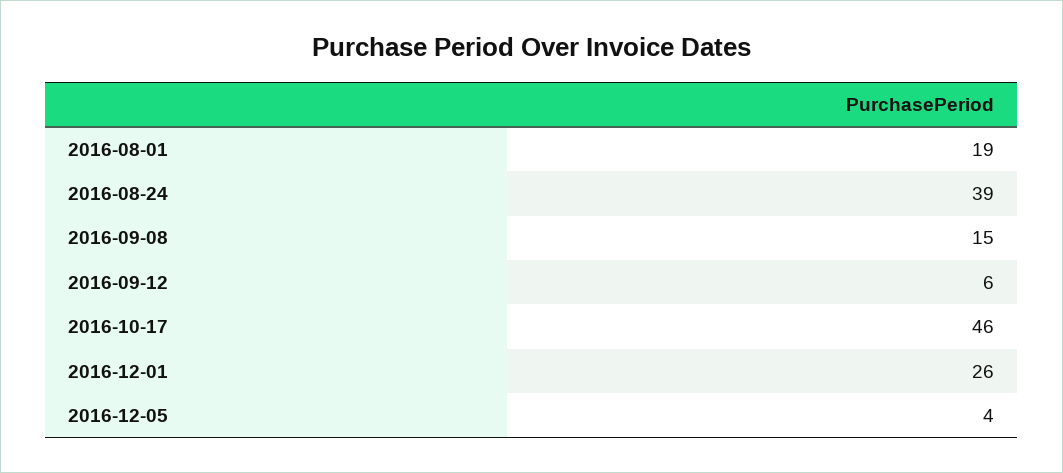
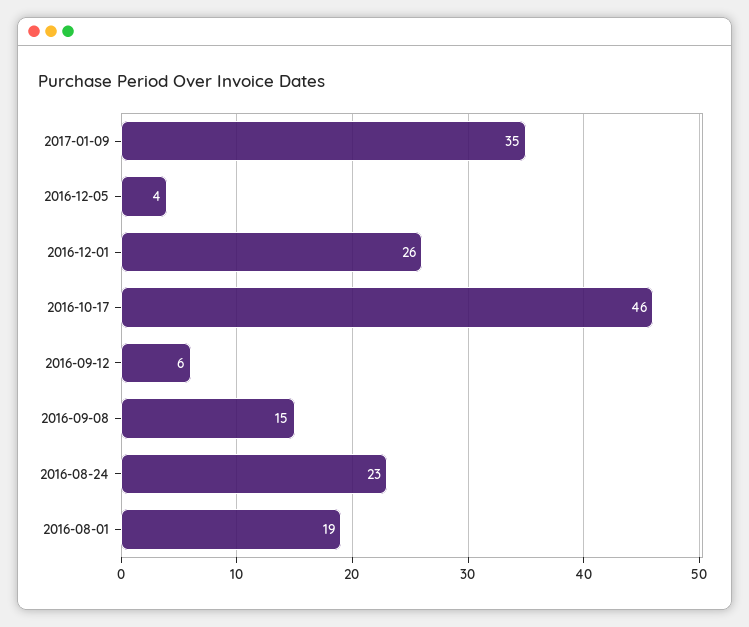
2016-08-24: 39 -> 23
2017-01-09: none -> 35

